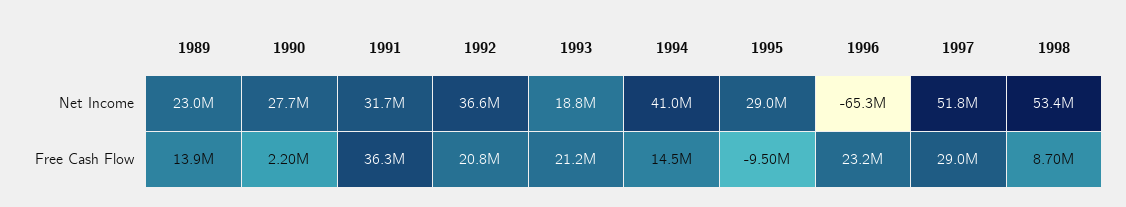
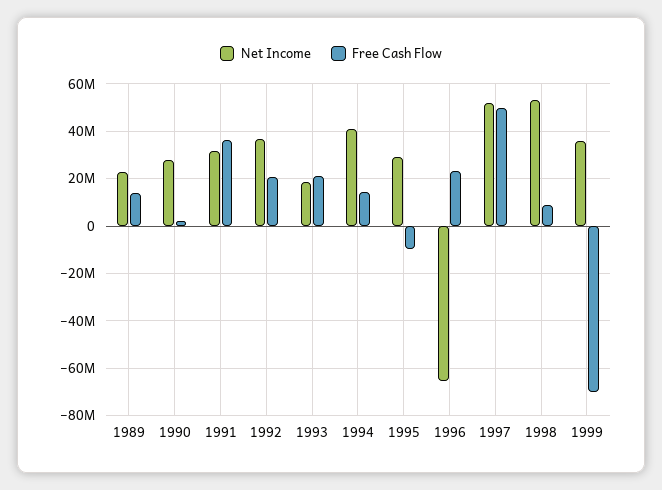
Free Cash Flow, 1997: 29000000 -> 50000000
Net Income, 1999: none -> 35000000
Free Cash Flow, 1999: none -> -70000000

